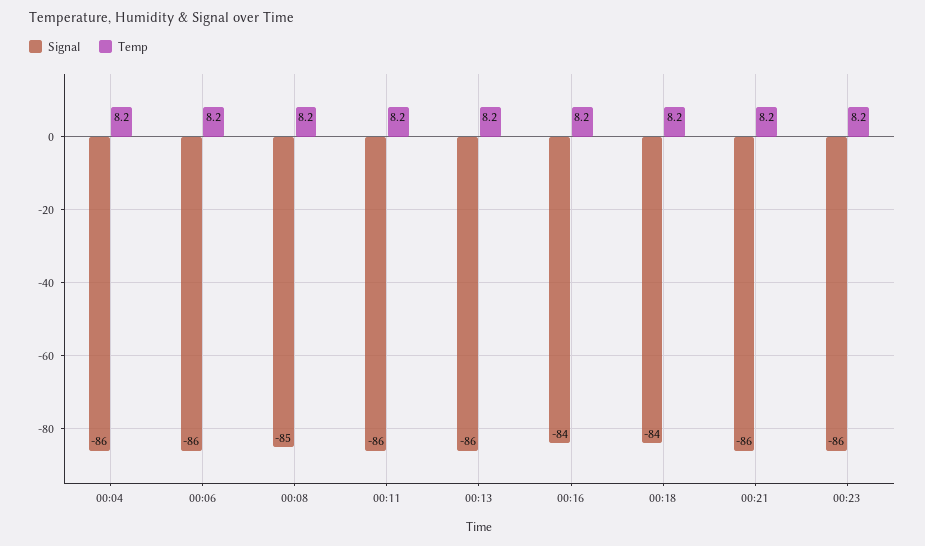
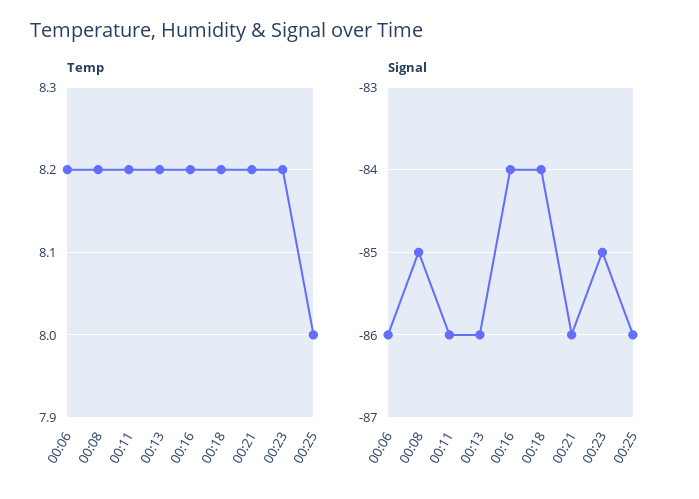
Signal, 00:04: -86 -> none
Temp, 00:04: 8.2 -> none
Signal, 00:23: -86 -> -85
Temp, 00:25: none -> 8
Signal, 00:25: none -> -86

